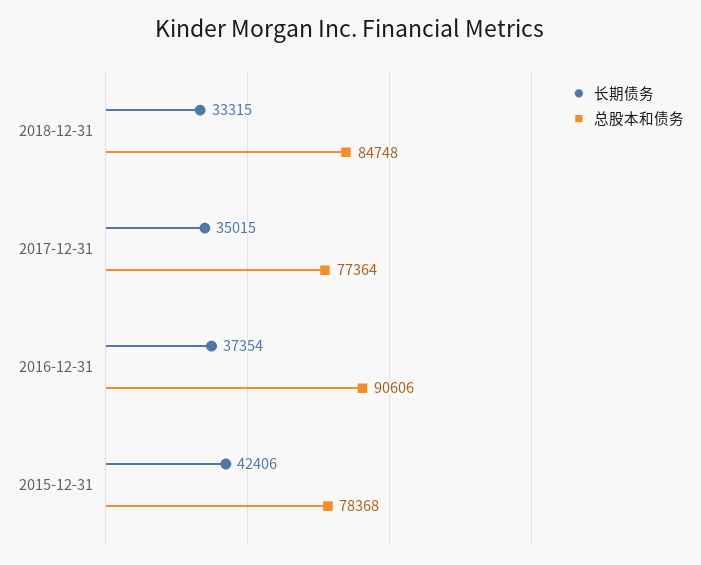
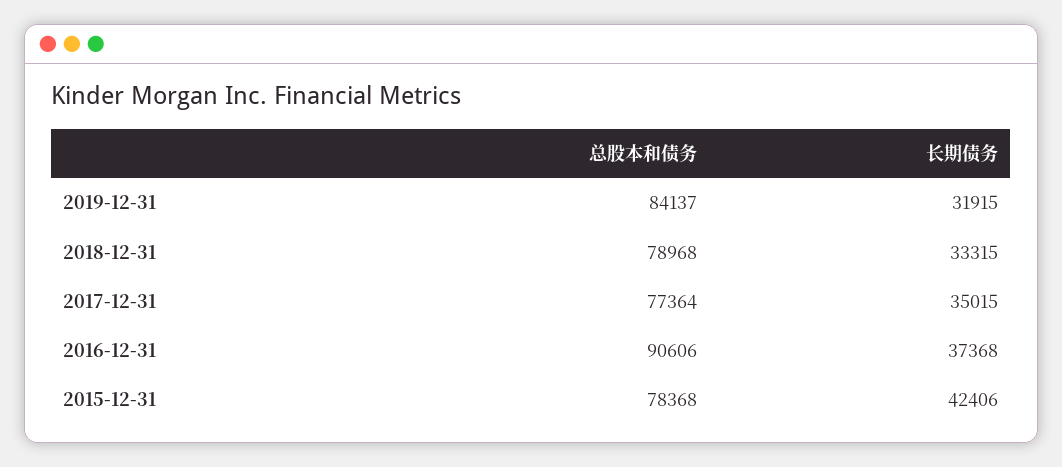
总股本和债务, 2018-12-31: 84748 -> 78968
长期债务, 2016-12-31: 37354 -> 37368
总股本和债务, 2019-12-31: none -> 84137
长期债务, 2019-12-31: none -> 31915

